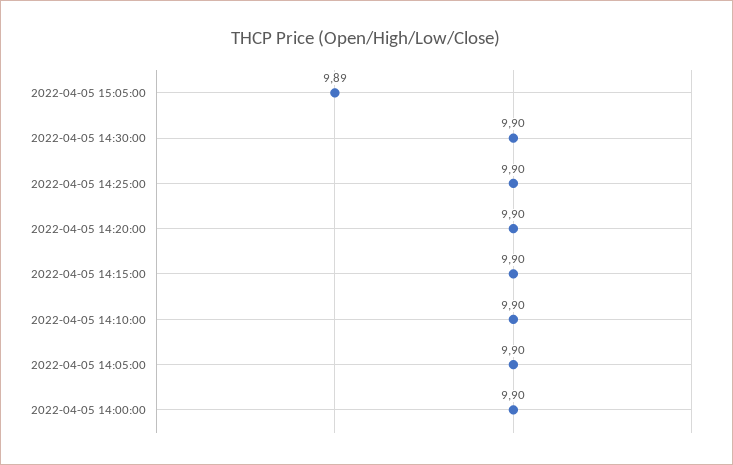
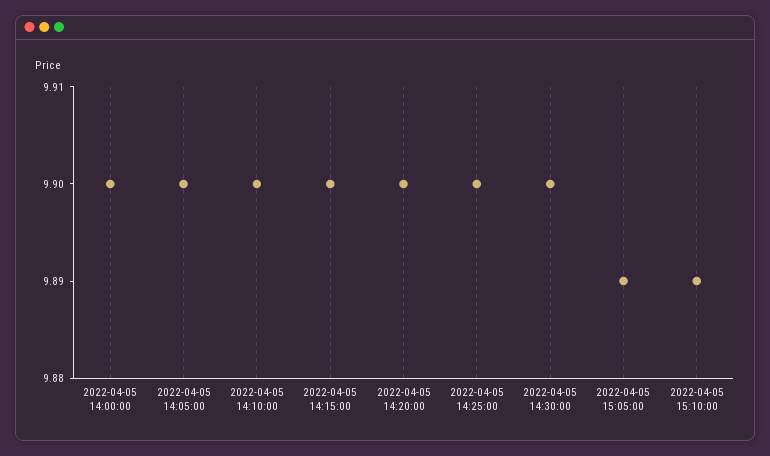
2022-04-05 15:10:00: none -> 9.89

